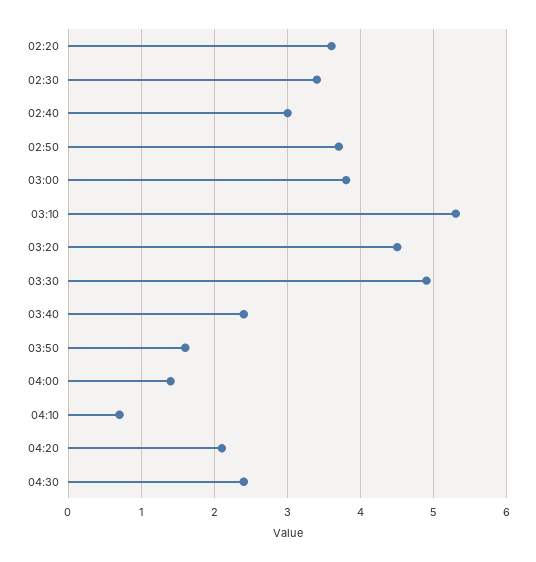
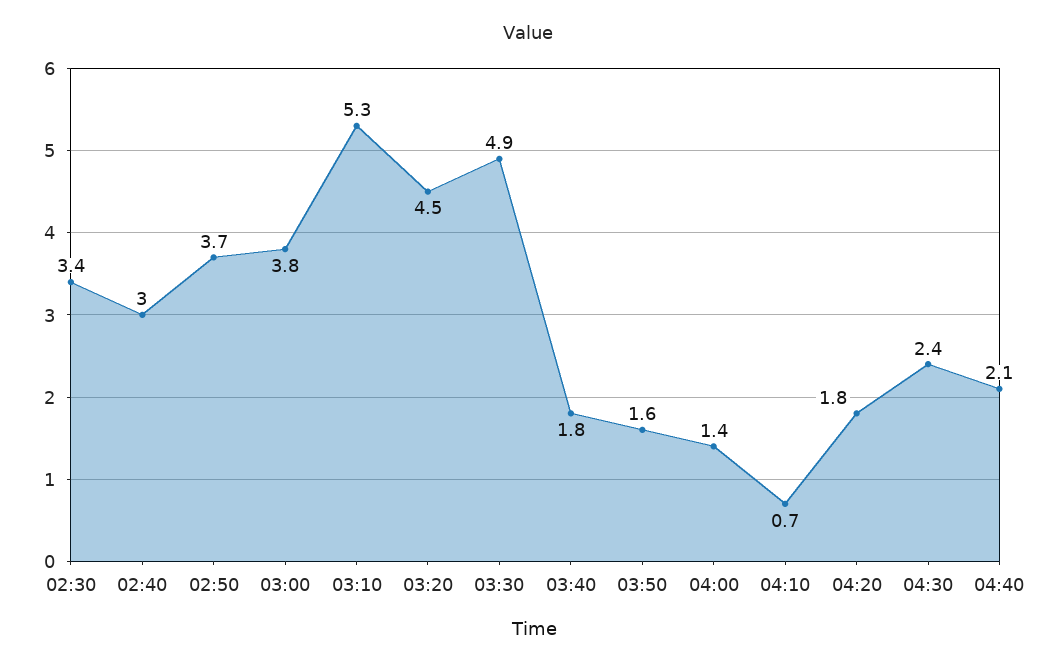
02:20: 3.6 -> none
03:40: 2.4 -> 1.8
04:20: 2.1 -> 1.8
04:40: none -> 2.1

